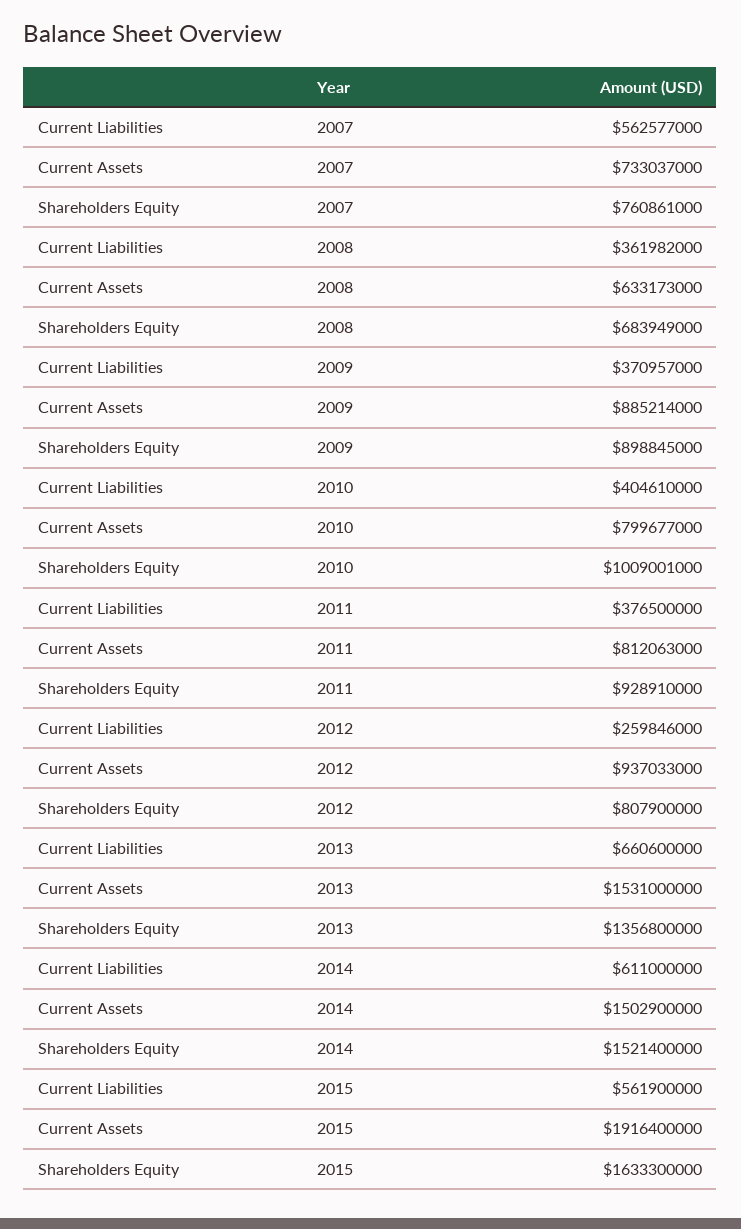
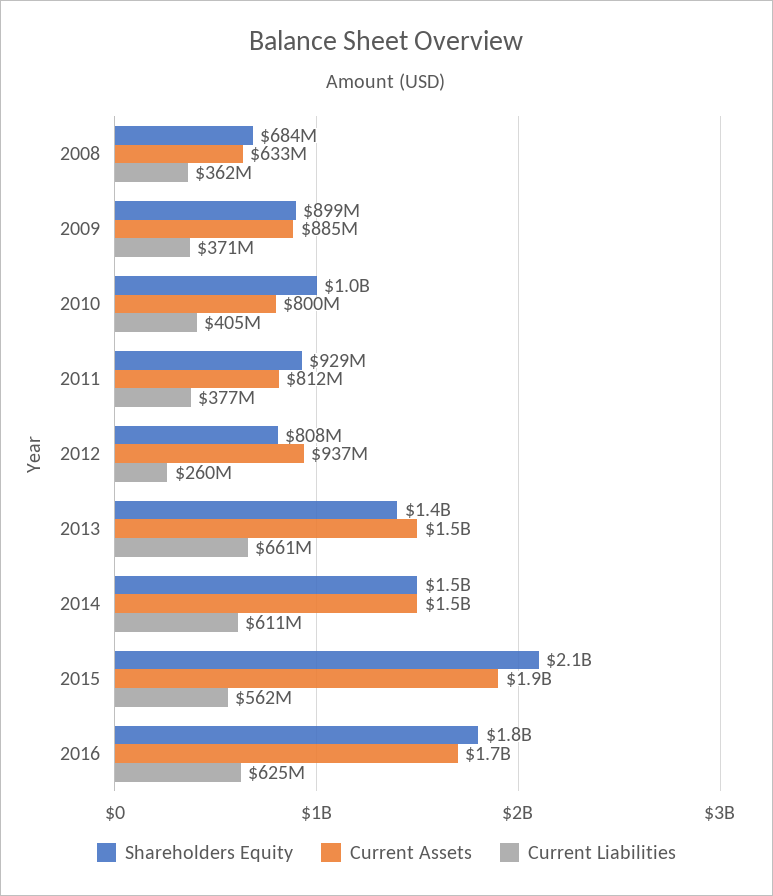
Current Liabilities, 2007: 562577000 -> none
Current Assets, 2007: 733037000 -> none
Shareholders Equity, 2007: 760861000 -> none
Shareholders Equity, 2015: 1633300000 -> 2100000000
Shareholders Equity, 2016: none -> 1800000000
Current Assets, 2016: none -> 1700000000
Current Liabilities, 2016: none -> 625000000

